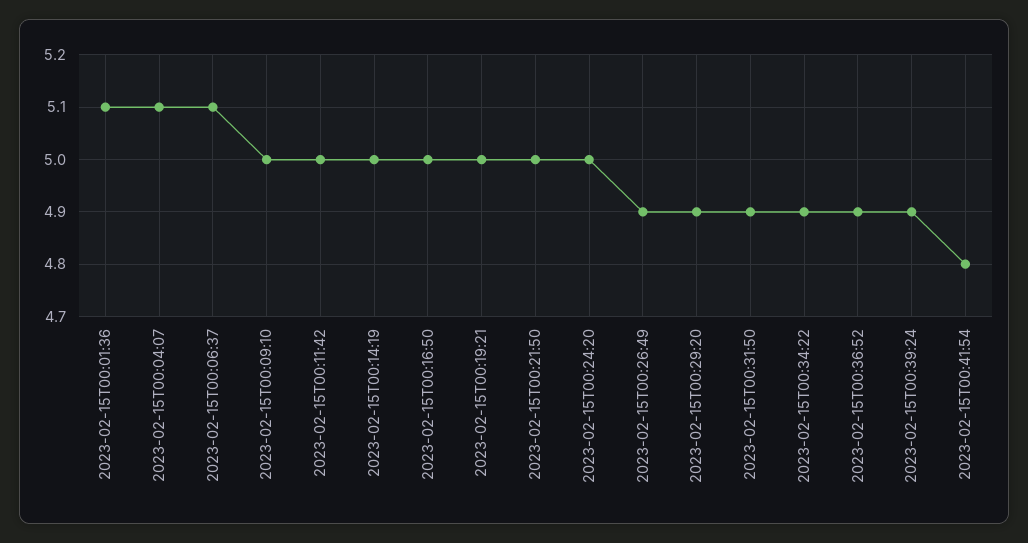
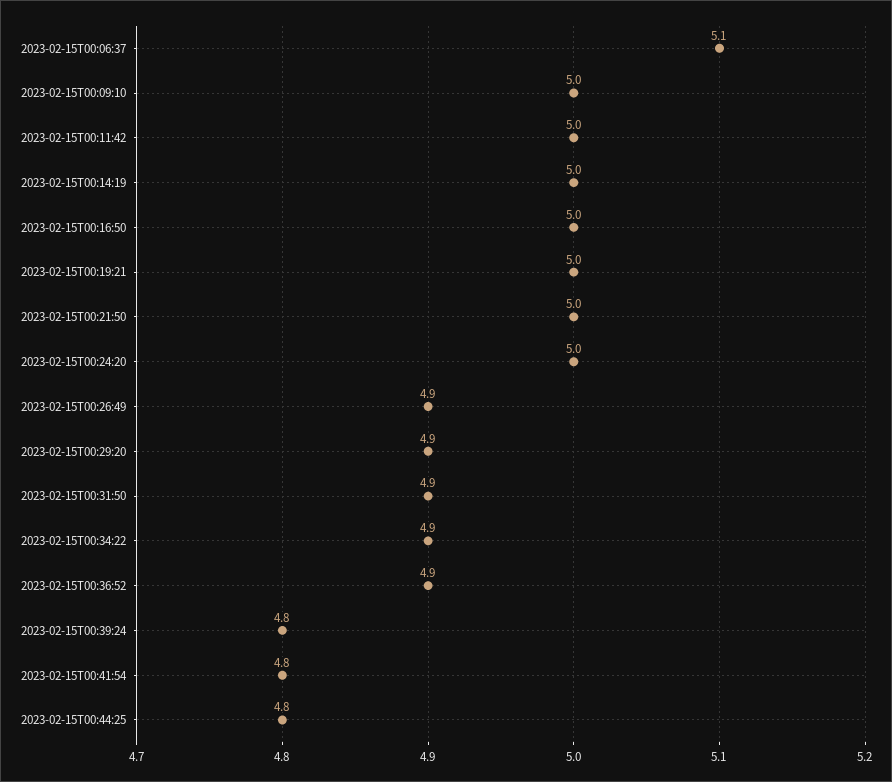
2023-02-15T00:01:36: 5.1 -> none
2023-02-15T00:04:07: 5.1 -> none
2023-02-15T00:39:24: 4.9 -> 4.8
2023-02-15T00:44:25: none -> 4.8

